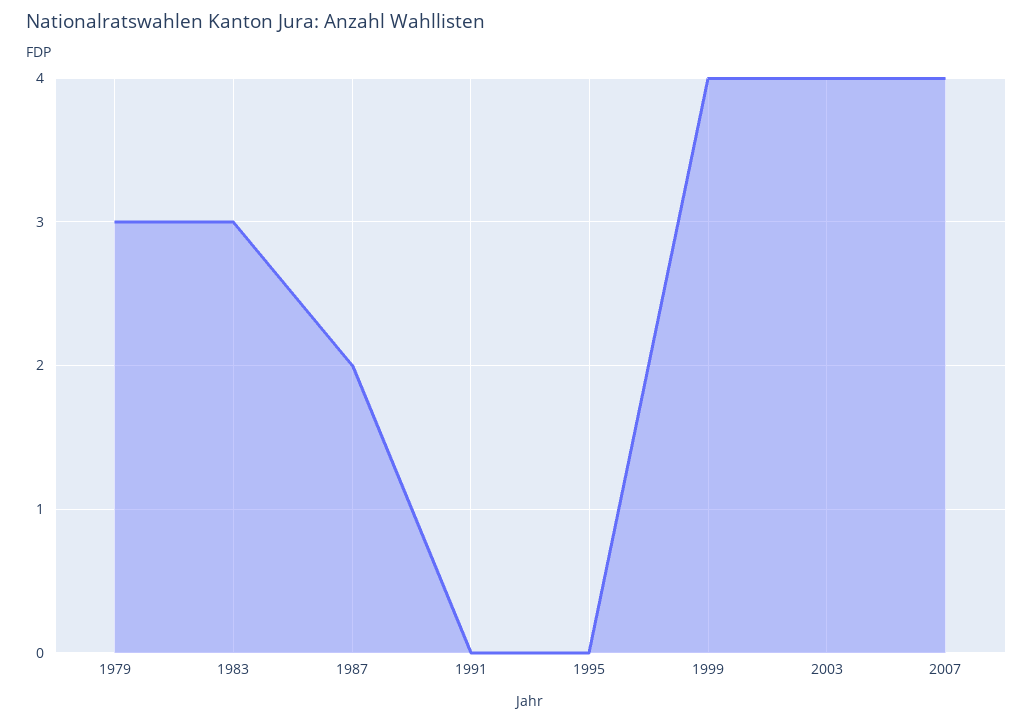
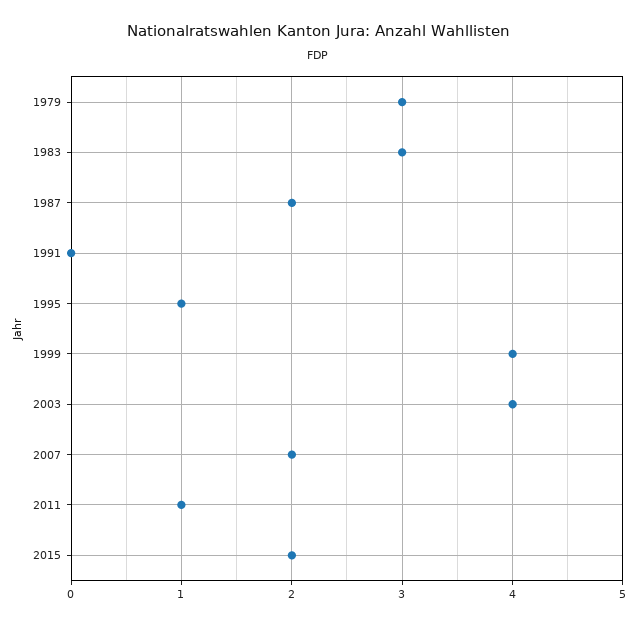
1995: 0 -> 1
2007: 4 -> 2
2011: none -> 1
2015: none -> 2

